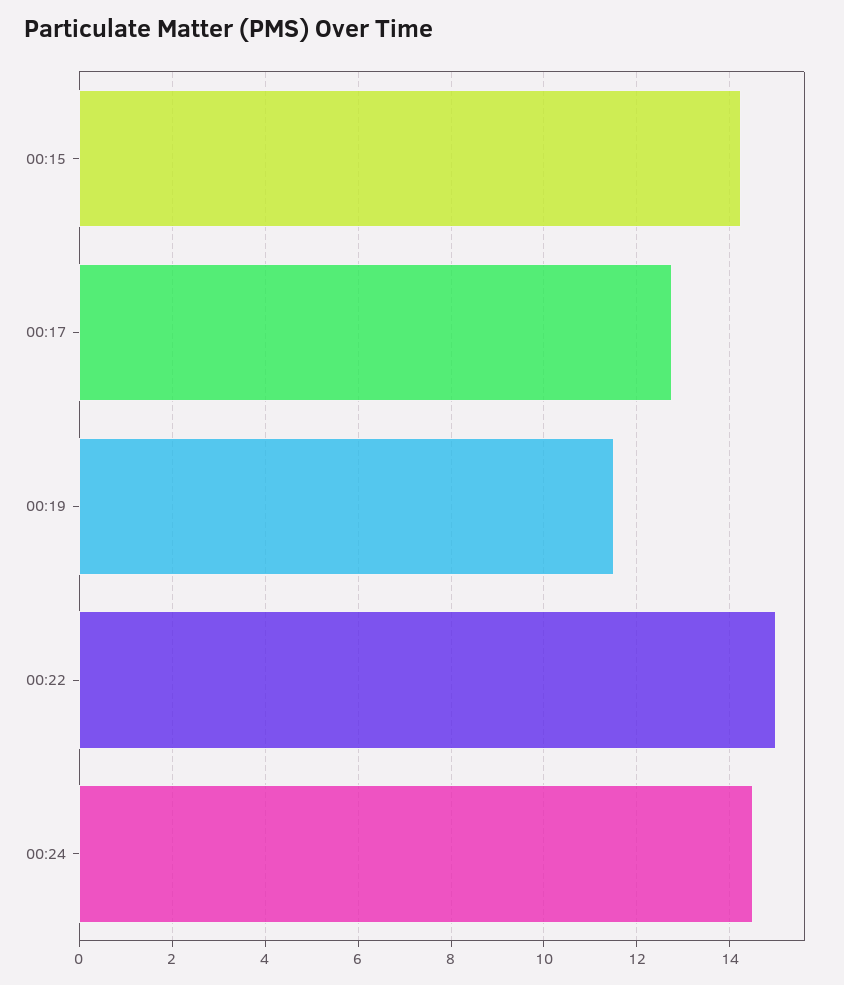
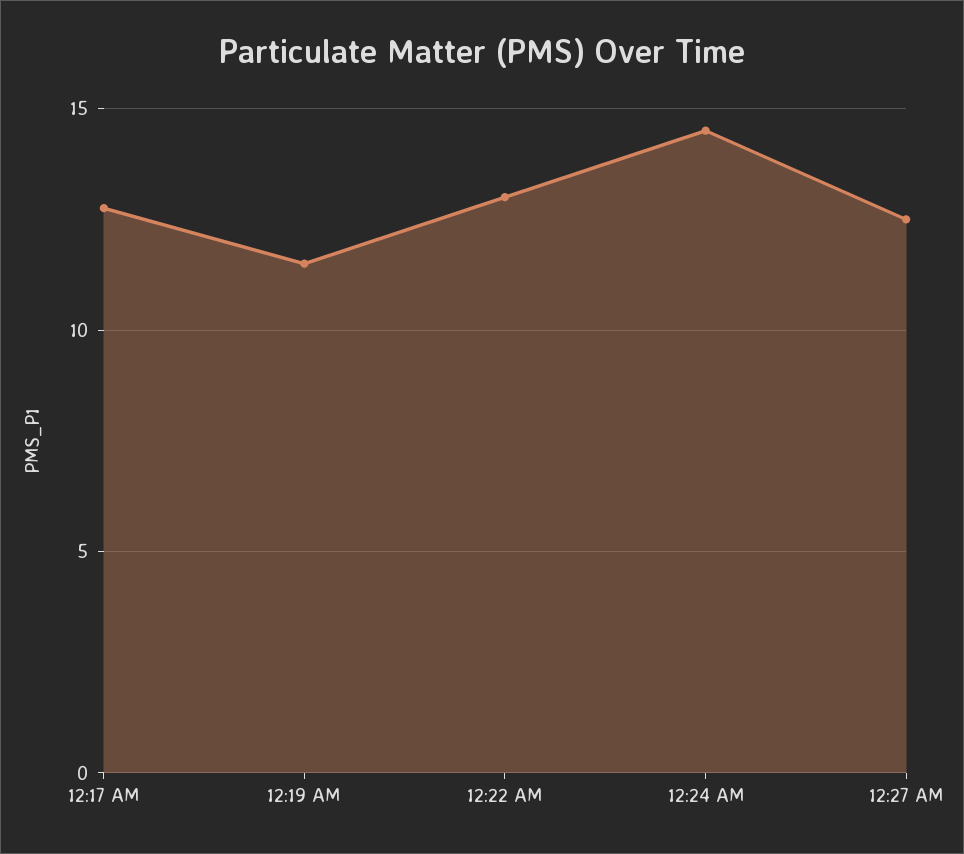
00:15: 14.2 -> none
00:22: 15 -> 13
12:27 AM: none -> 12.5

